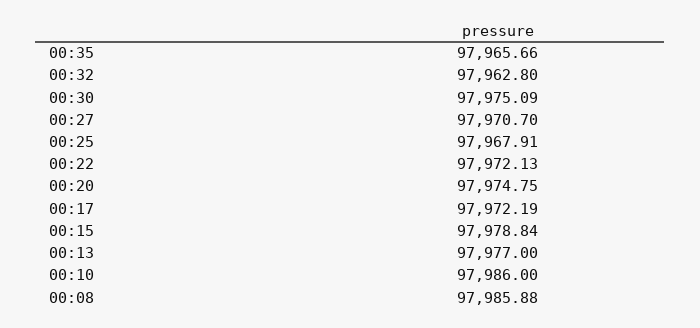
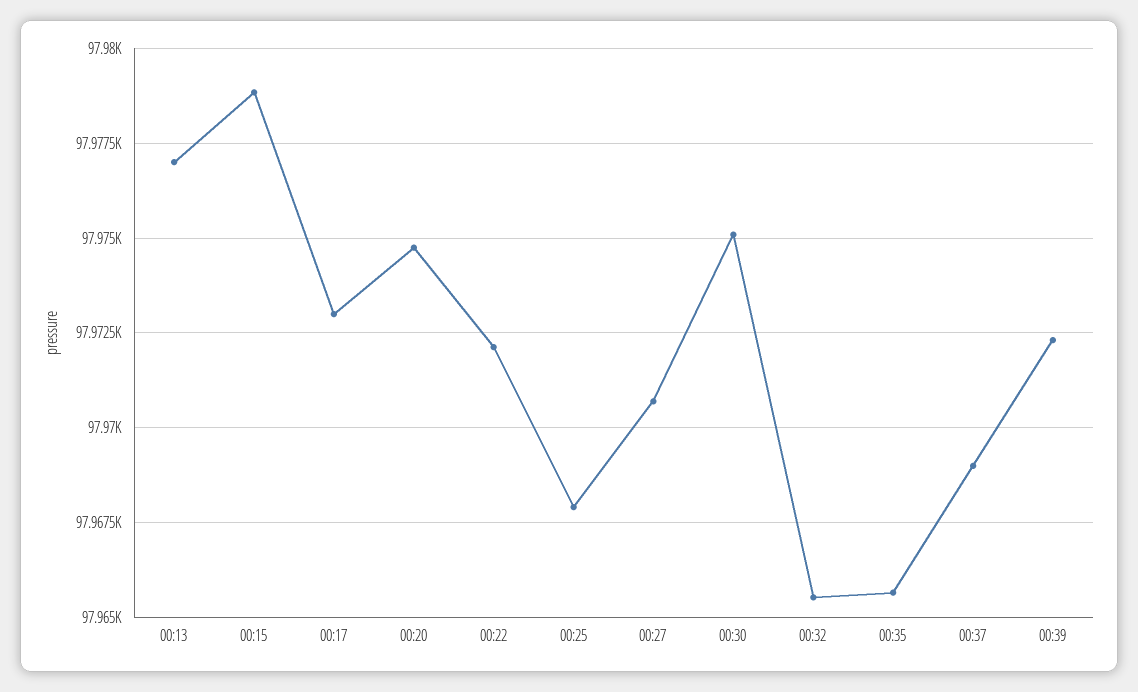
00:32: 97962.8 -> 97965.5
00:17: 97972.19 -> 97973
00:10: 97986 -> none
00:08: 97985.88 -> none
00:37: none -> 97969
00:39: none -> 97972.25

